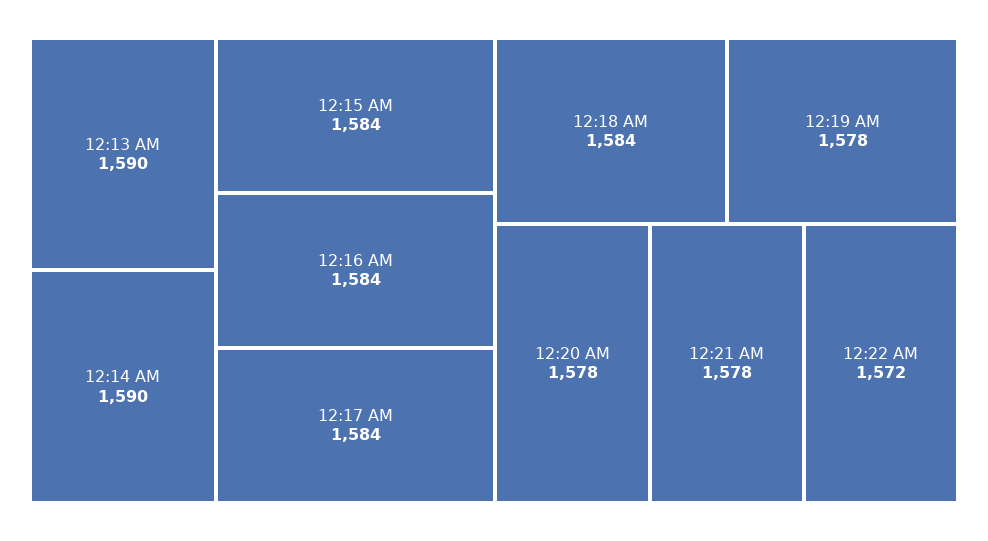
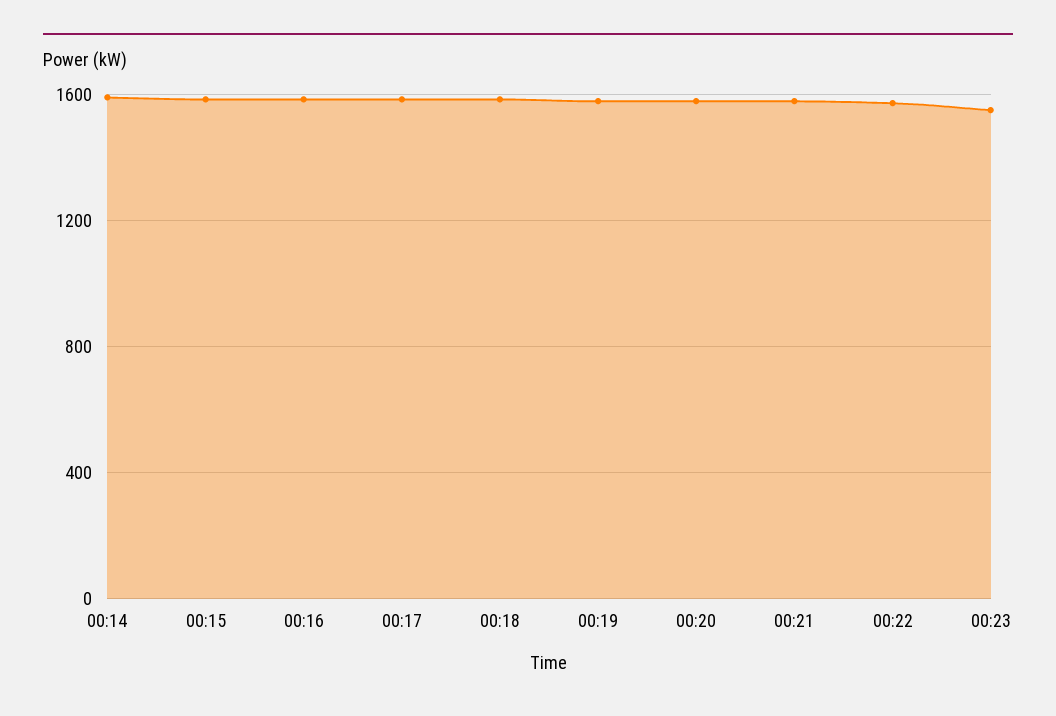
12:13 AM: 1590 -> none
00:23: none -> 1550

